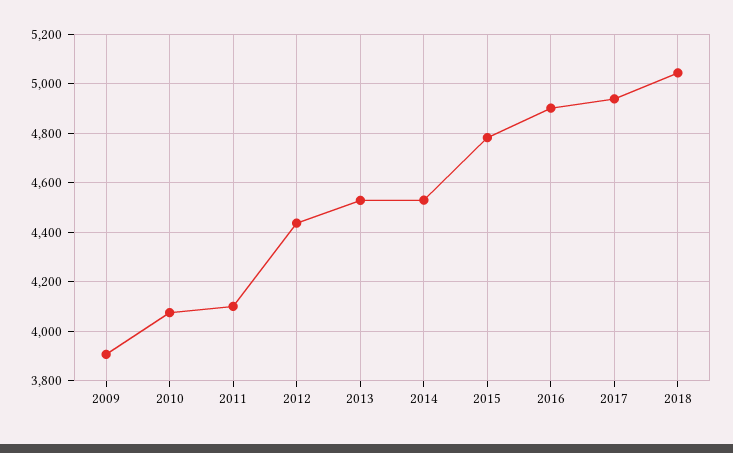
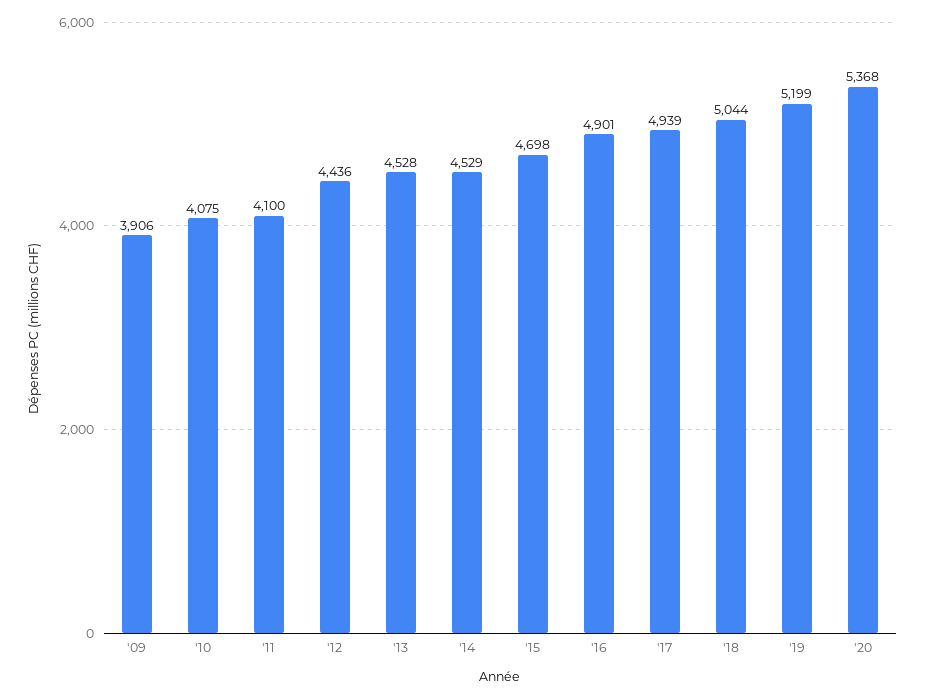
2015: 4775 -> 4698
'19: none -> 5199
'20: none -> 5368

